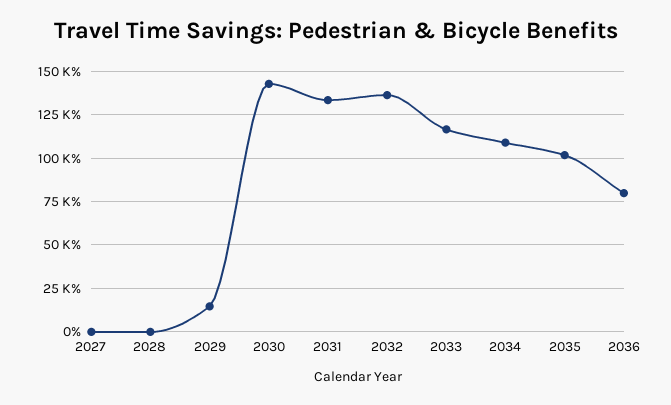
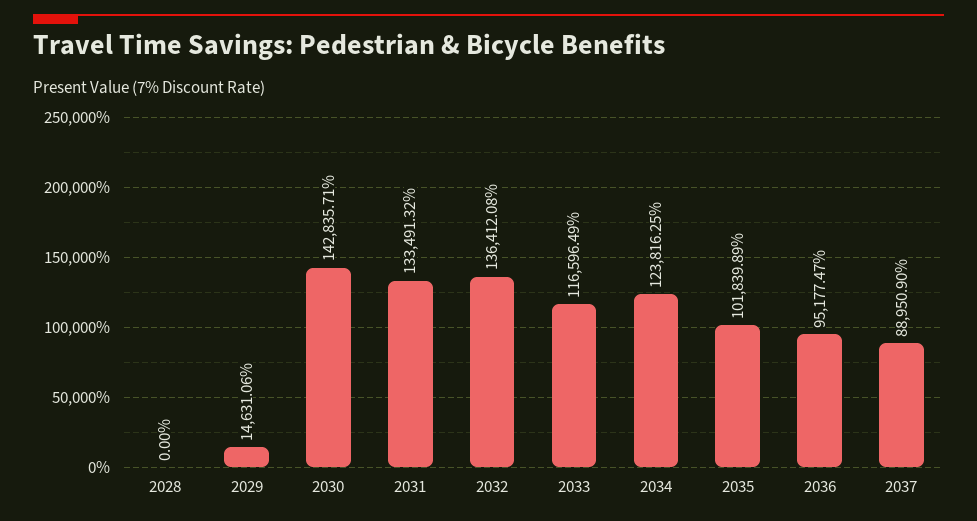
2027: 0 -> none
2034: 110000 -> 123816.25
2036: 80000 -> 95177.47
2037: none -> 88950.9

